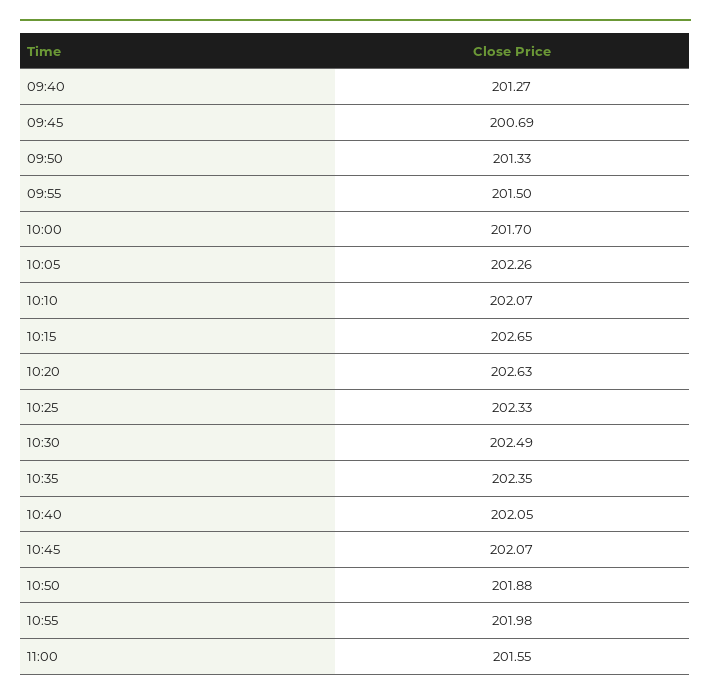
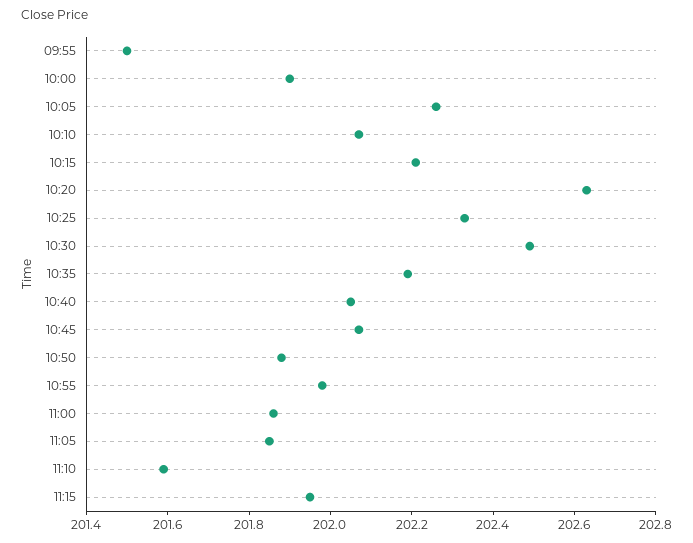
09:40: 201.27 -> none
09:45: 200.69 -> none
09:50: 201.33 -> none
10:00: 201.7 -> 201.9
10:15: 202.65 -> 202.2
10:35: 202.35 -> 202.2
11:00: 201.55 -> 201.85
11:05: none -> 201.85
11:10: none -> 201.6
11:15: none -> 201.95

